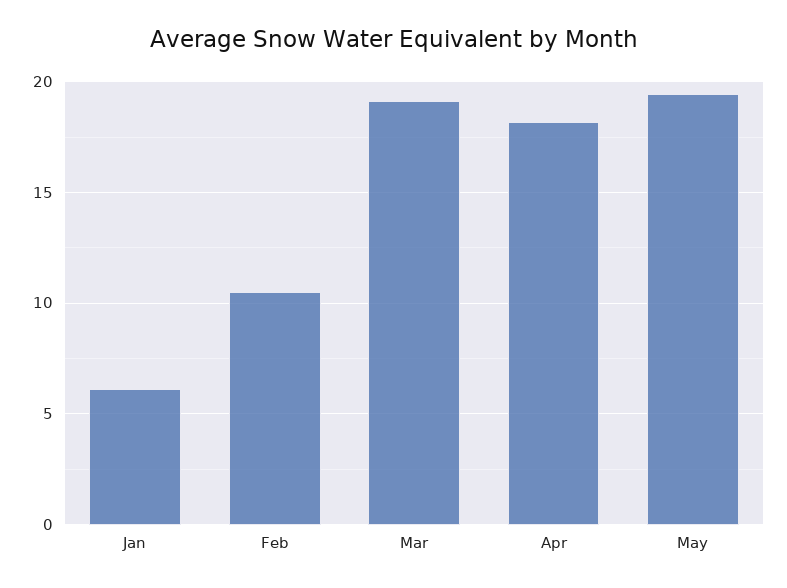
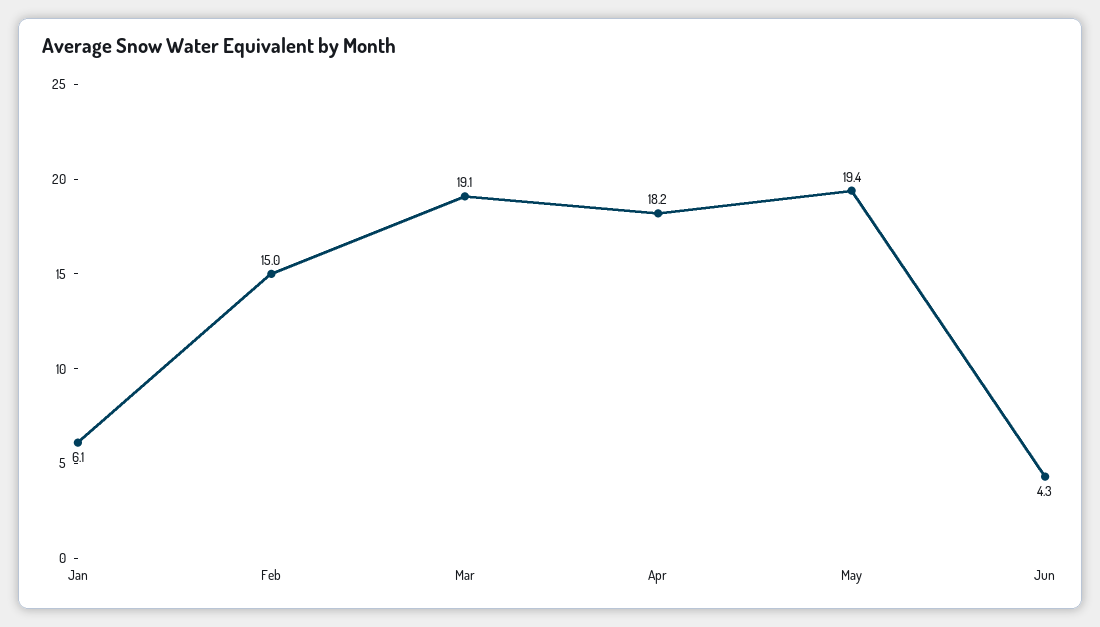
Feb: 10.5 -> 15
Jun: none -> 4.3

